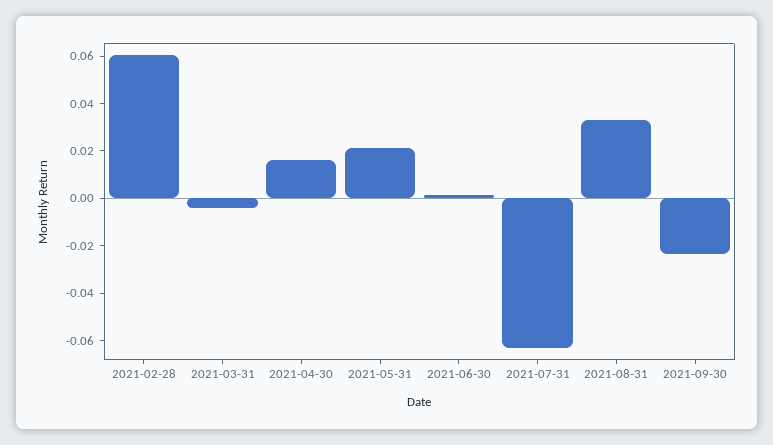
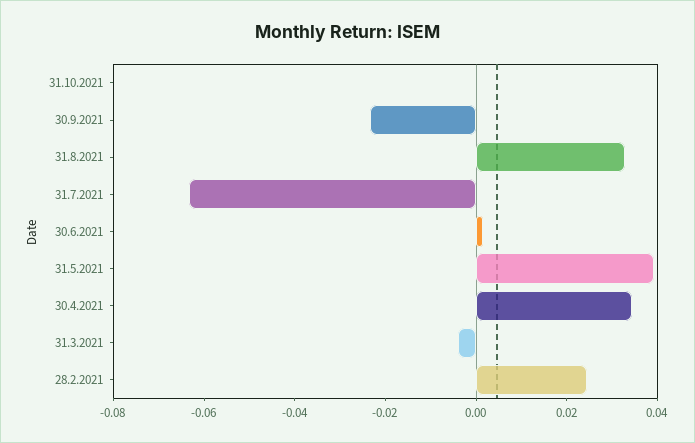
2021-02-28: 0.06 -> 0.025
2021-04-30: 0.015 -> 0.035
2021-05-31: 0.02 -> 0.04
31.10.2021: none -> 0

